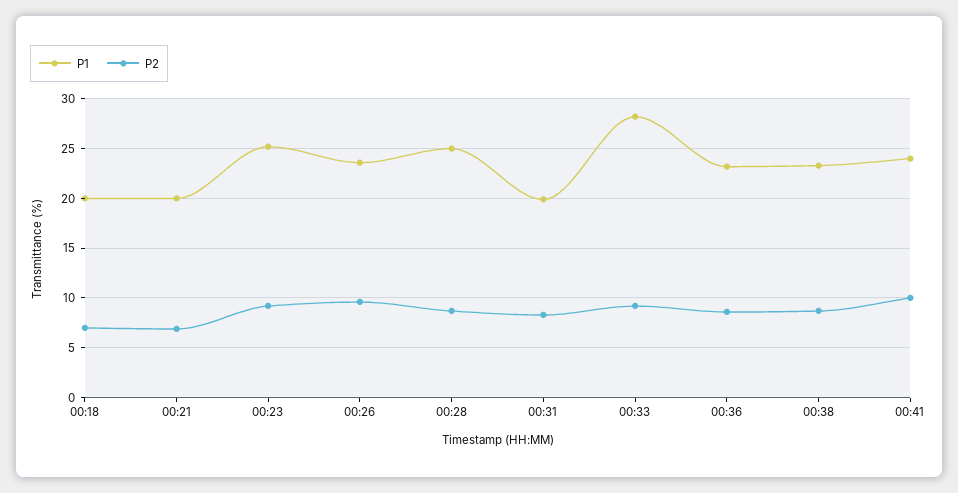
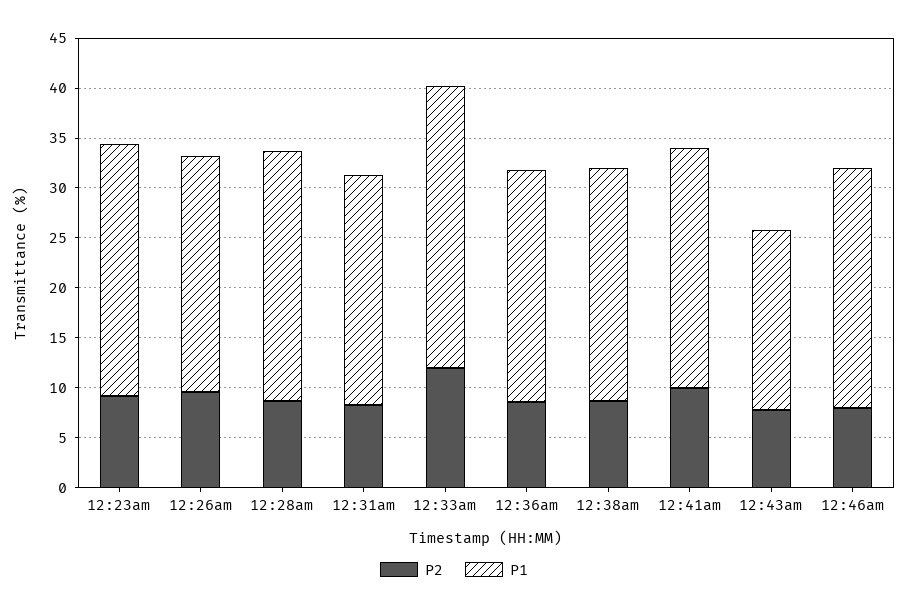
P1, 00:18: 20 -> none
P2, 00:18: 7 -> none
P1, 00:21: 20 -> none
P2, 00:21: 7 -> none
P1, 00:31: 20 -> 23
P2, 00:33: 9 -> 12
P2, 12:43am: none -> 8
P1, 12:43am: none -> 18
P2, 12:46am: none -> 8
P1, 12:46am: none -> 24

